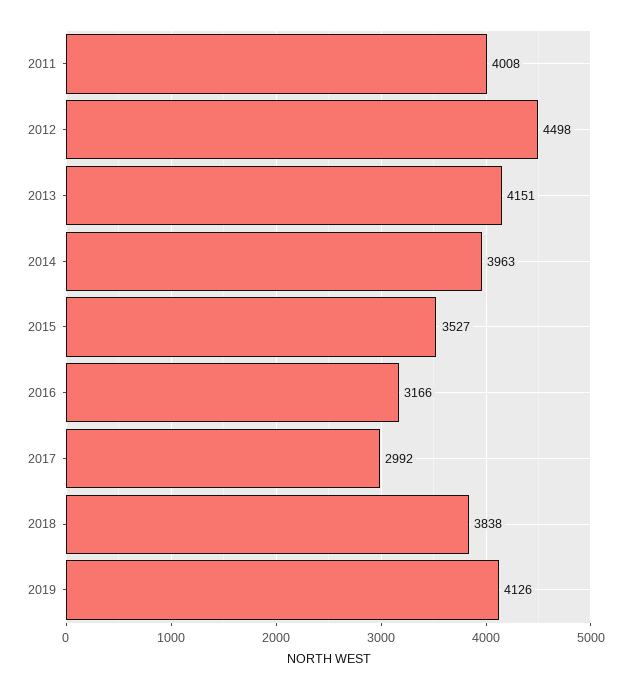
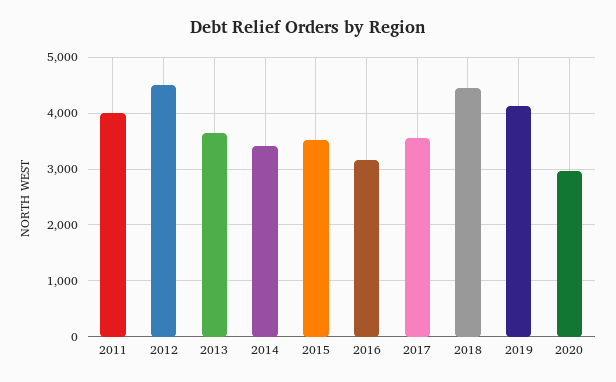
2013: 4151 -> 3600
2014: 3963 -> 3400
2017: 2992 -> 3600
2018: 3838 -> 4400
2020: none -> 3000

